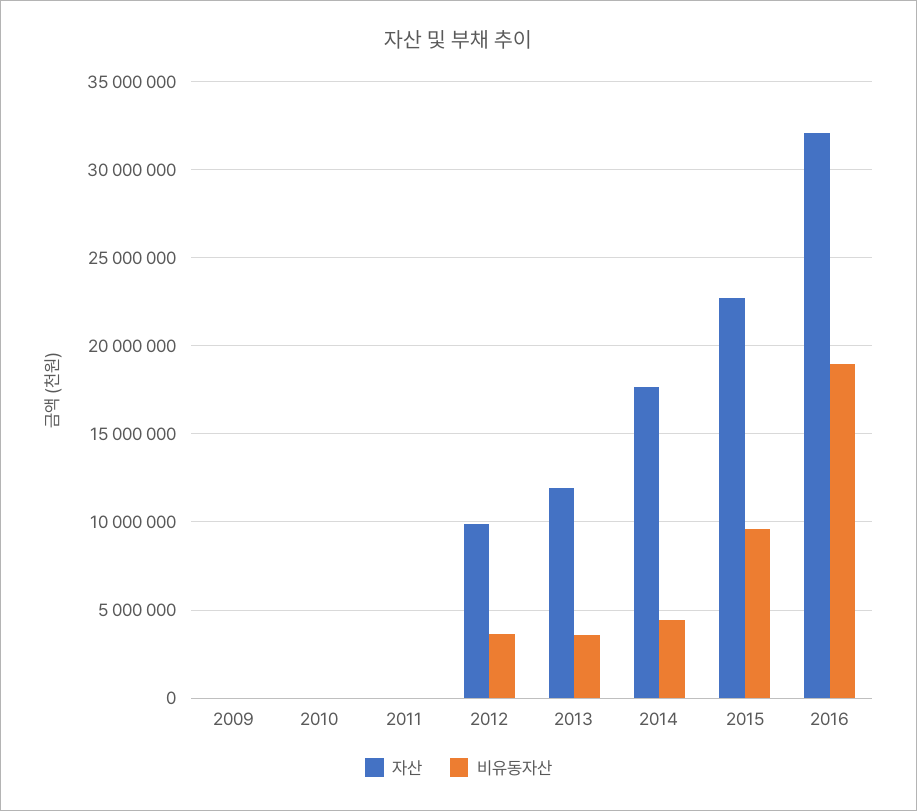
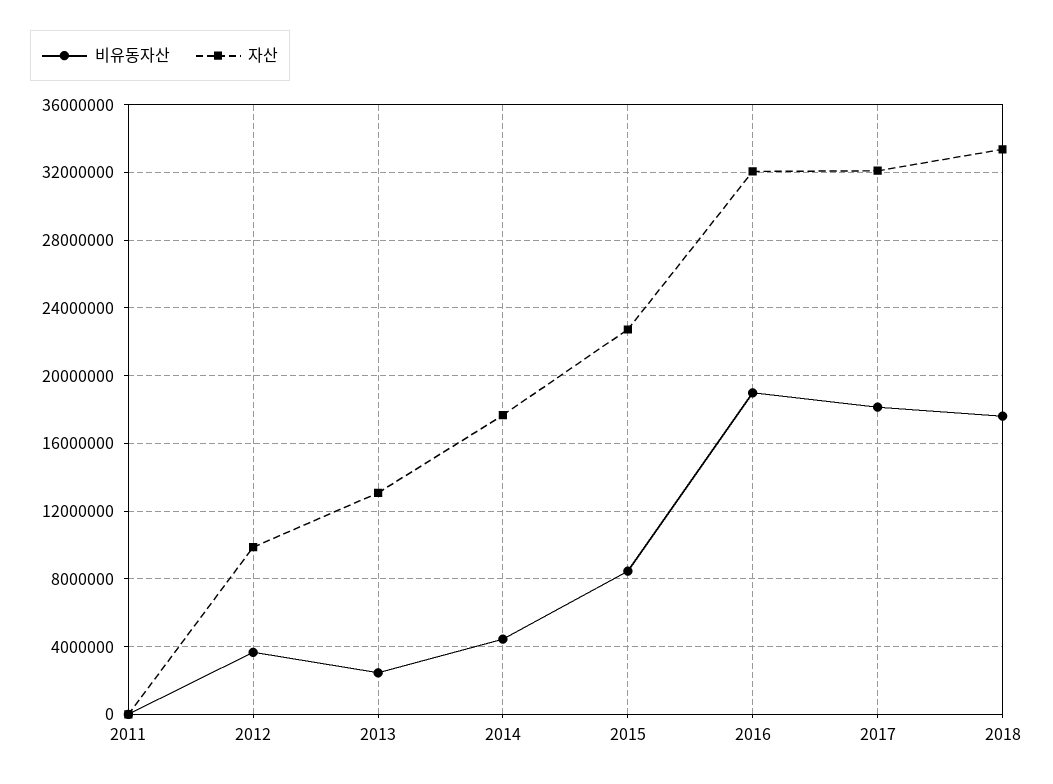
자산, 2009: 0 -> none
비유동자산, 2009: 0 -> none
자산, 2010: 0 -> none
비유동자산, 2010: 0 -> none
자산, 2013: 12000000 -> 13000000
비유동자산, 2013: 3500000 -> 2500000
비유동자산, 2015: 9500000 -> 8500000
비유동자산, 2017: none -> 18000000
자산, 2017: none -> 32000000
비유동자산, 2018: none -> 17500000
자산, 2018: none -> 33500000

